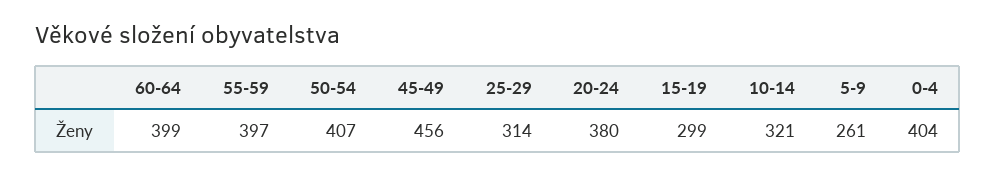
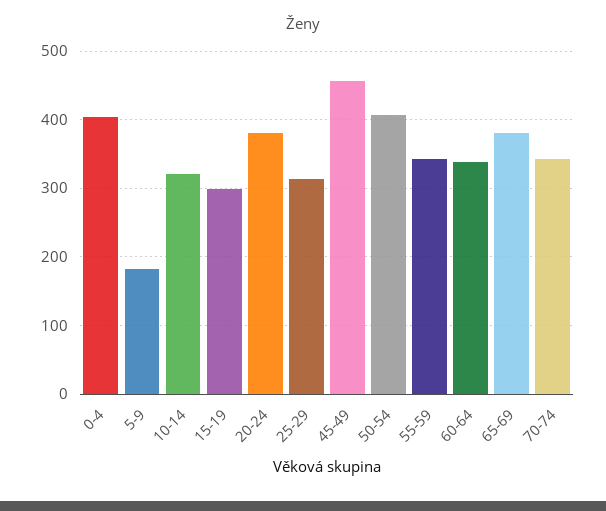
60-64: 399 -> 340
55-59: 397 -> 340
5-9: 261 -> 180
65-69: none -> 380
70-74: none -> 340

